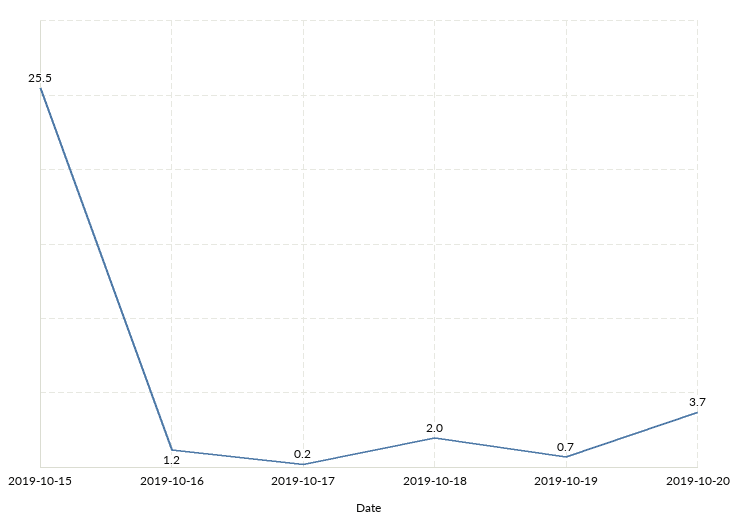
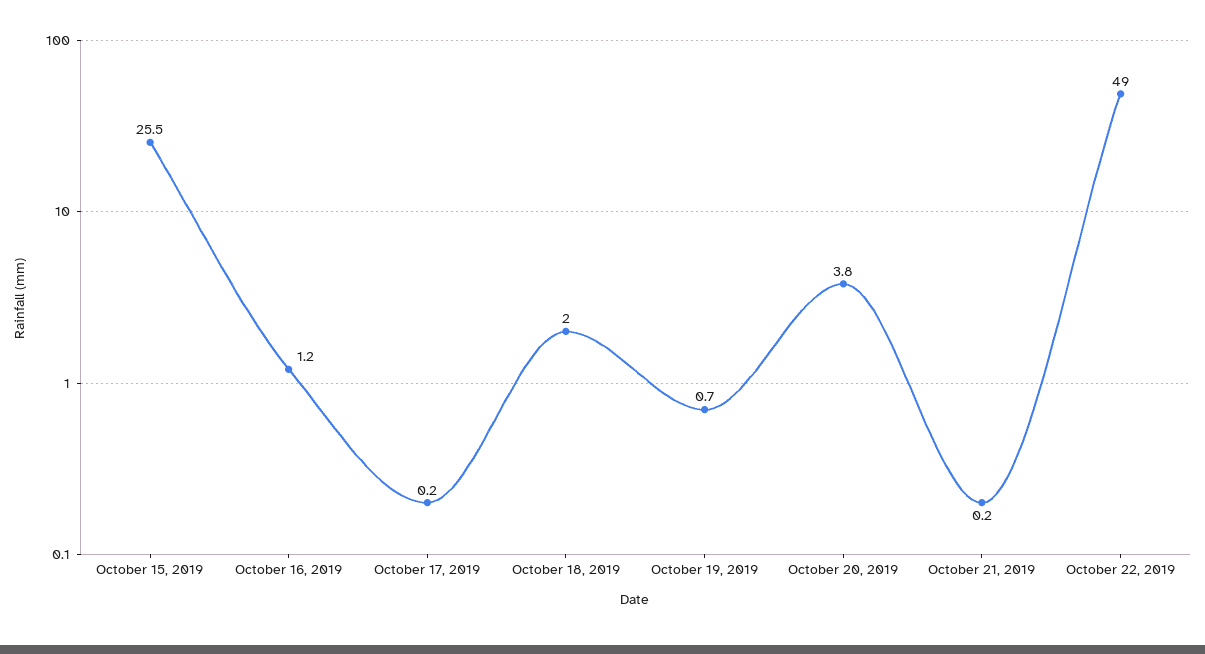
2019-10-20: 3.7 -> 3.8
October 21, 2019: none -> 0.2
October 22, 2019: none -> 49

